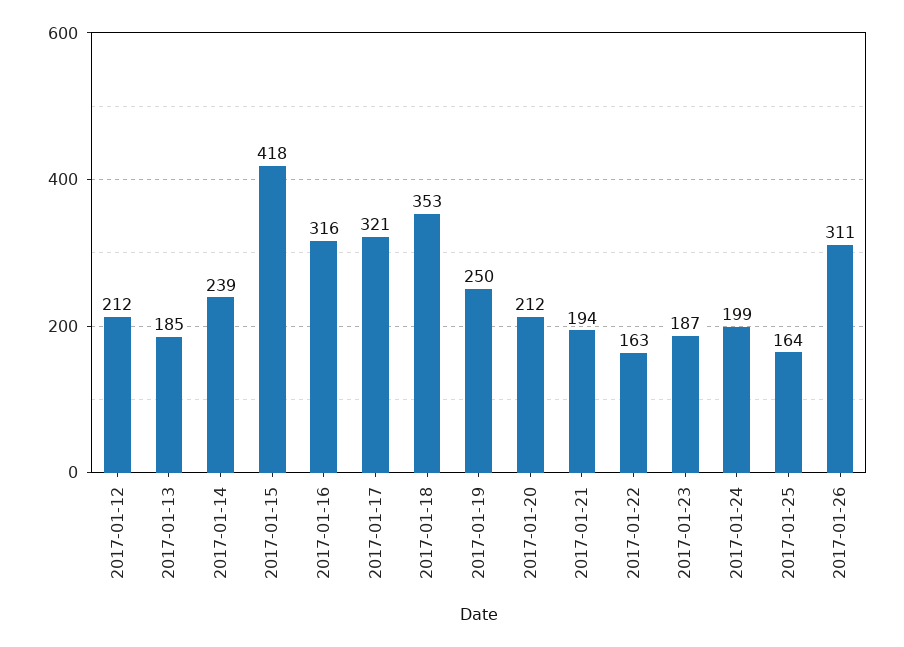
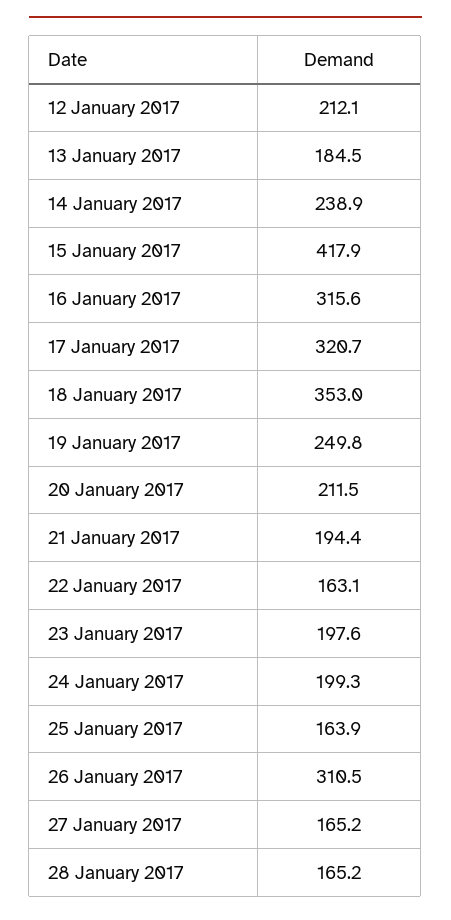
2017-01-23: 187 -> 197.6
27 January 2017: none -> 165.2
28 January 2017: none -> 165.2

